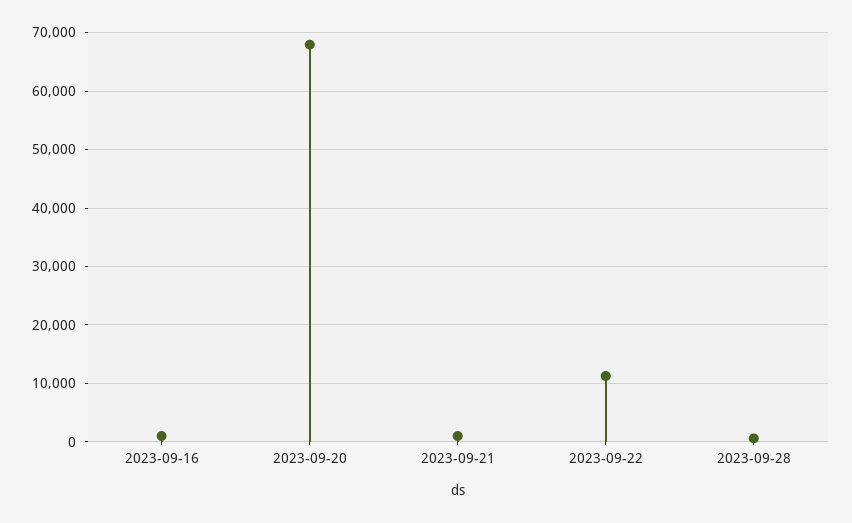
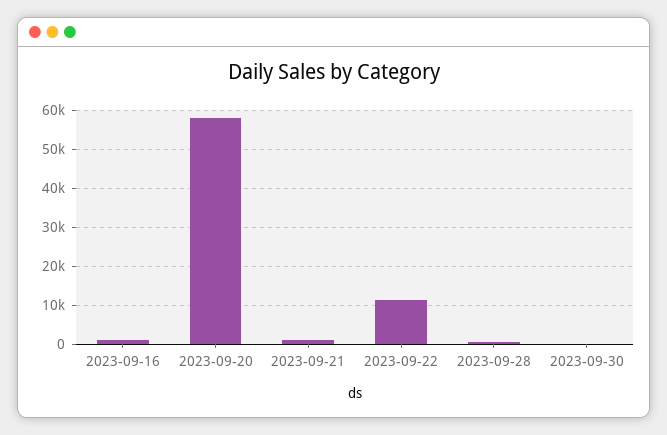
2023-09-20: 68000 -> 58000
2023-09-30: none -> 0

